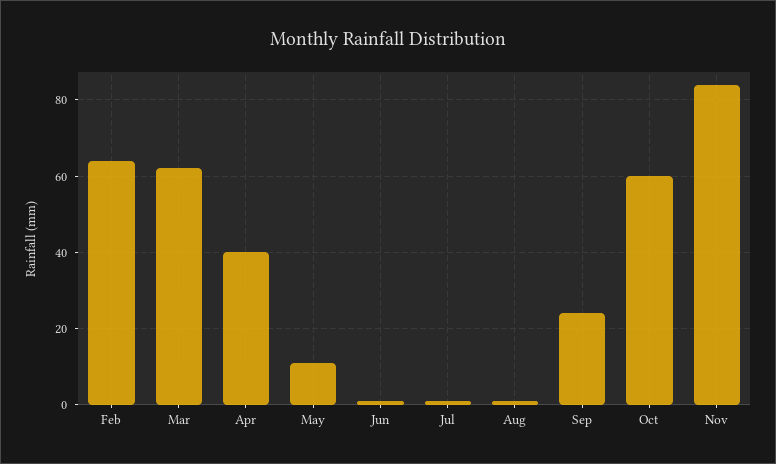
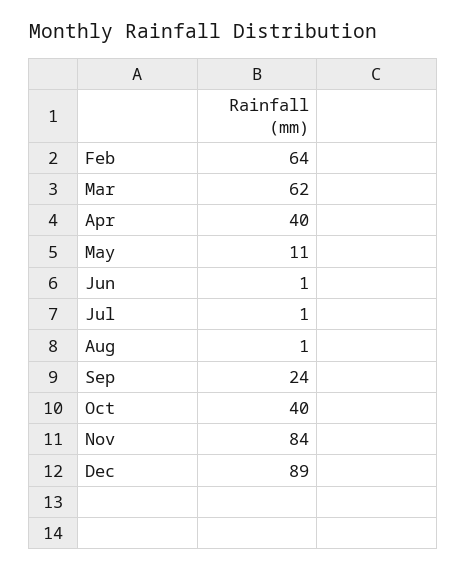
Oct: 60 -> 40
Dec: none -> 89

